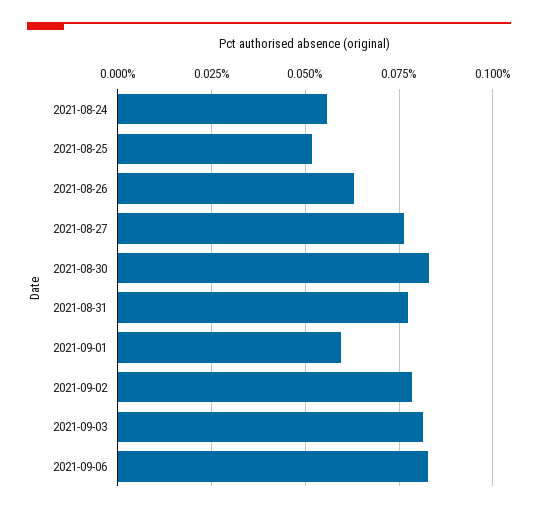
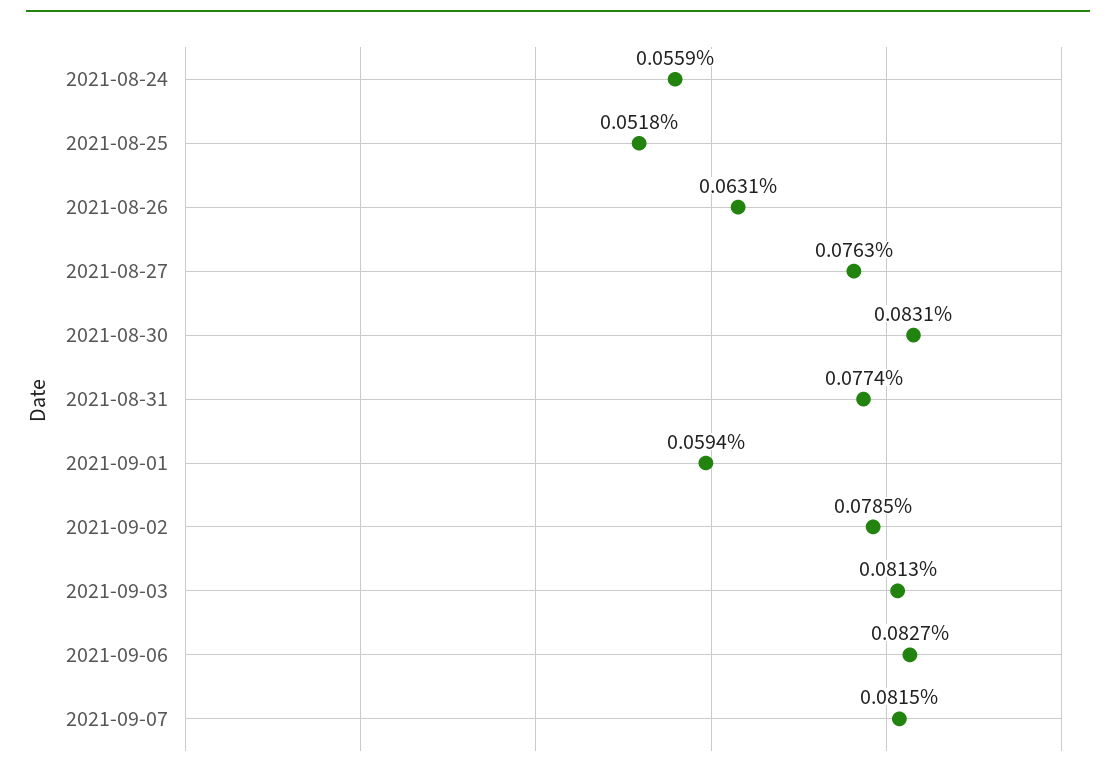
2021-09-07: none -> 0.0815

